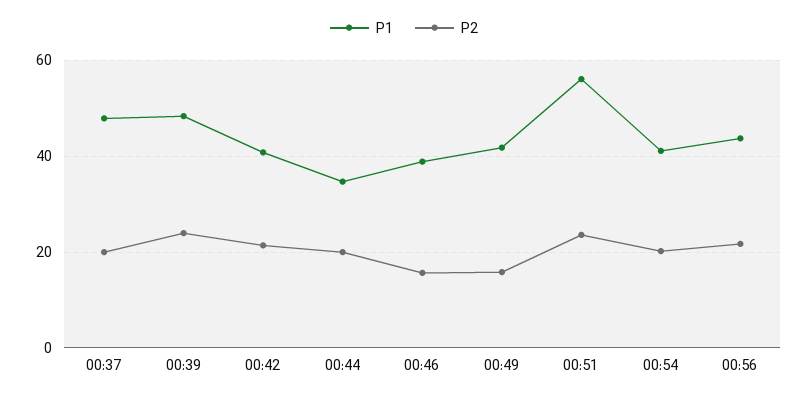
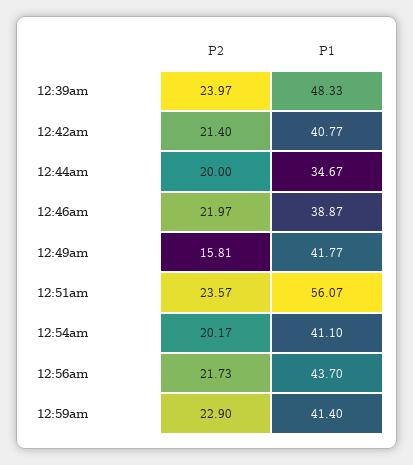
P1, 00:37: 48 -> none
P2, 00:37: 20 -> none
P2, 00:46: 16 -> 21.97
P2, 12:59am: none -> 22.9
P1, 12:59am: none -> 41.4

